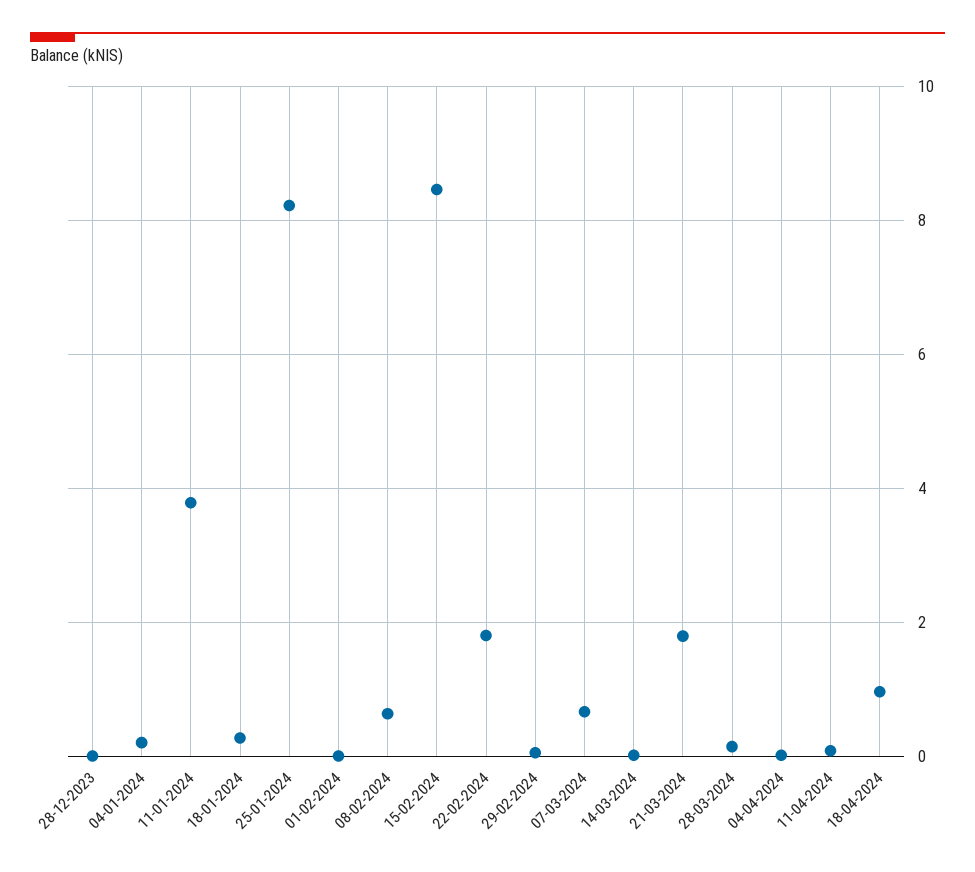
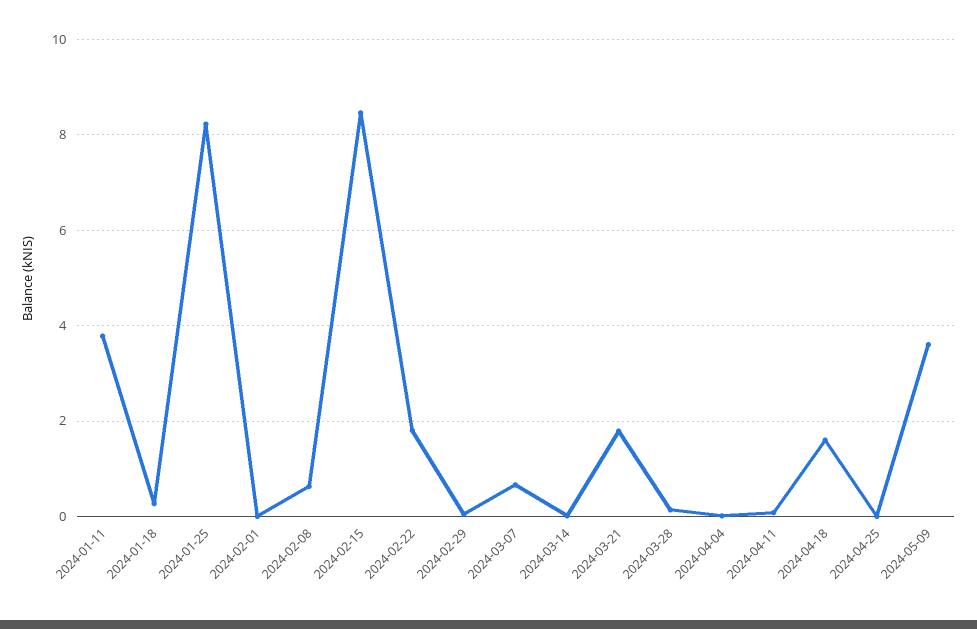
28-12-2023: 0 -> none
04-01-2024: 0.2 -> none
18-04-2024: 1 -> 1.6
2024-04-25: none -> 0
2024-05-09: none -> 3.6

